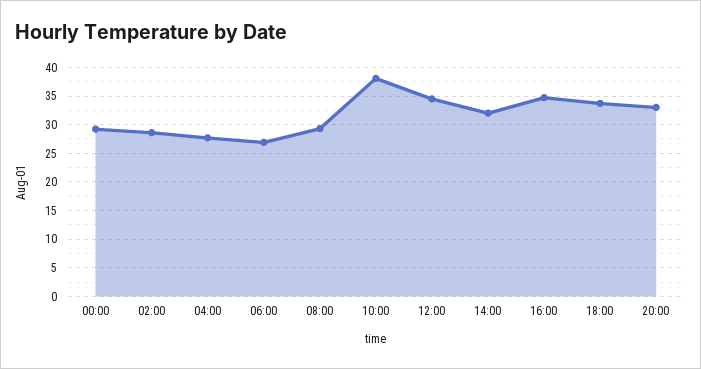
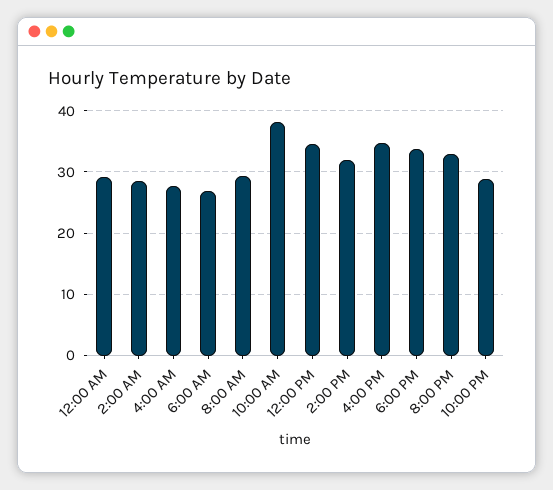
10:00 PM: none -> 29

